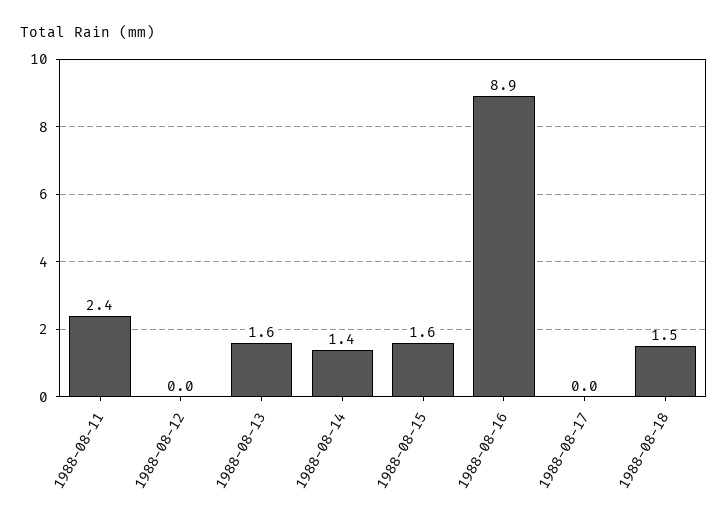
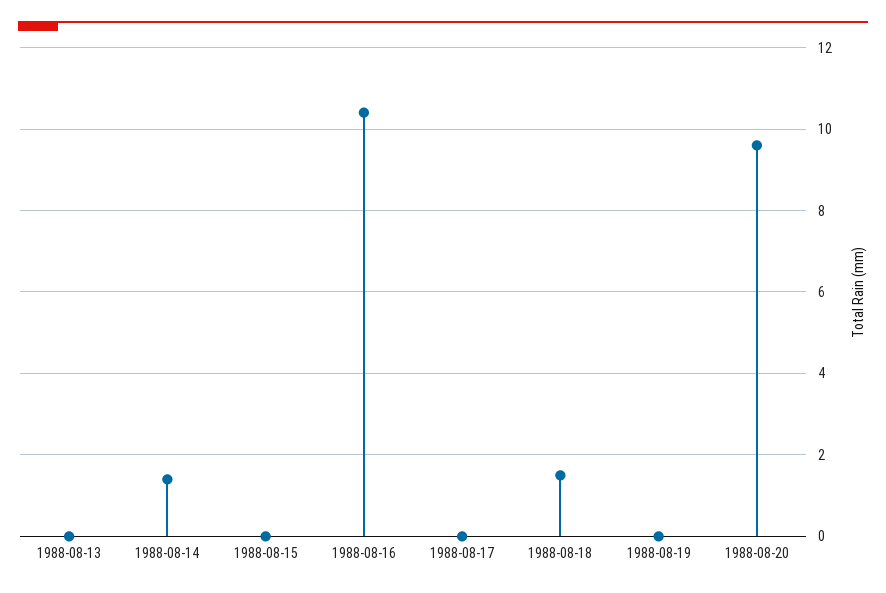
1988-08-11: 2.4 -> none
1988-08-12: 0 -> none
1988-08-13: 1.6 -> 0
1988-08-15: 1.6 -> 0
1988-08-16: 8.9 -> 10.5
1988-08-19: none -> 0
1988-08-20: none -> 9.5

